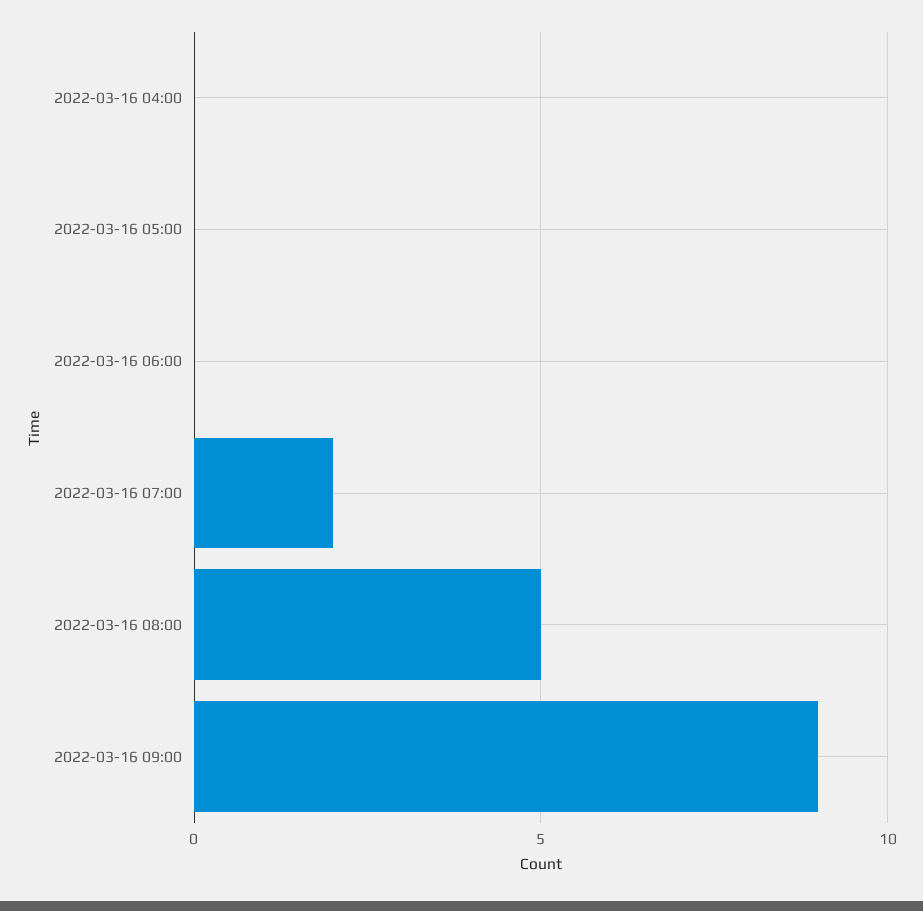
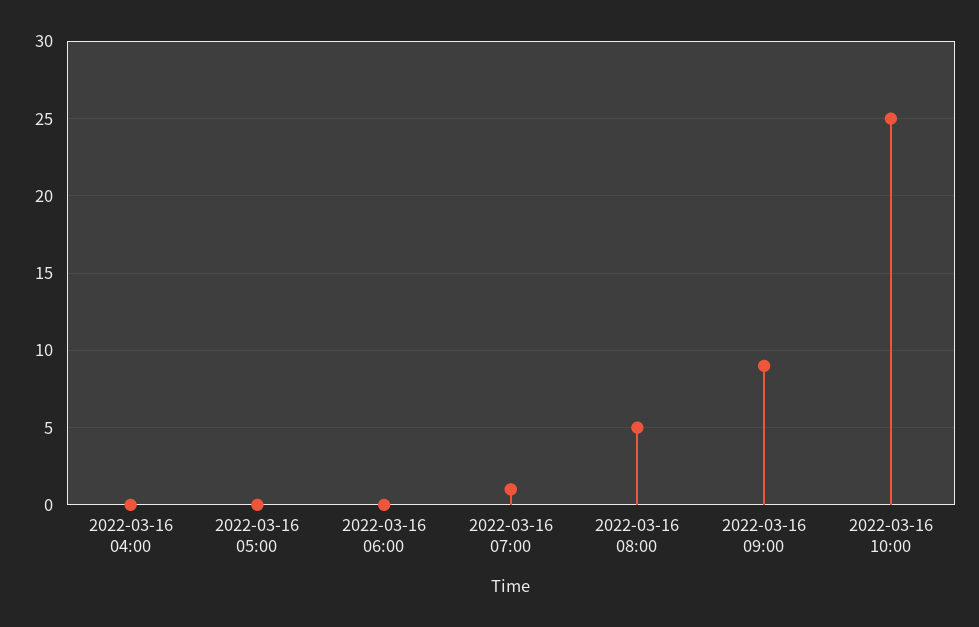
2022-03-16 07:00: 2 -> 1
2022-03-16 10:00: none -> 25

